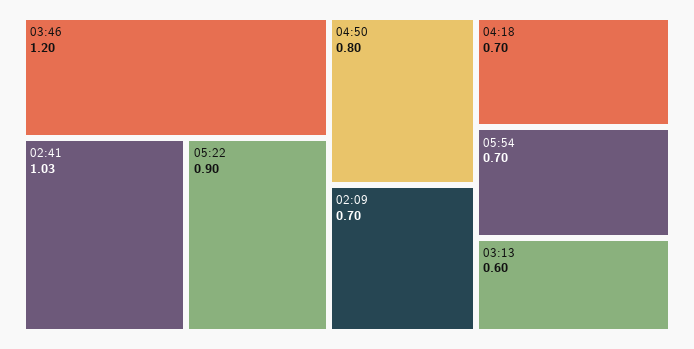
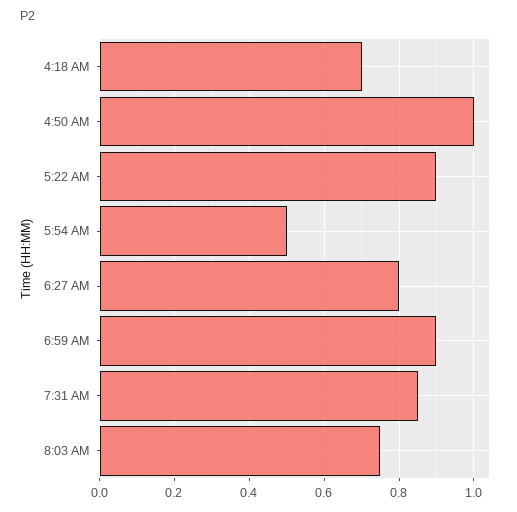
03:46: 1.2 -> none
02:41: 1.03 -> none
04:50: 0.8 -> 1
02:09: 0.7 -> none
05:54: 0.7 -> 0.5
03:13: 0.6 -> none
6:27 AM: none -> 0.8
6:59 AM: none -> 0.9
7:31 AM: none -> 0.85
8:03 AM: none -> 0.75

